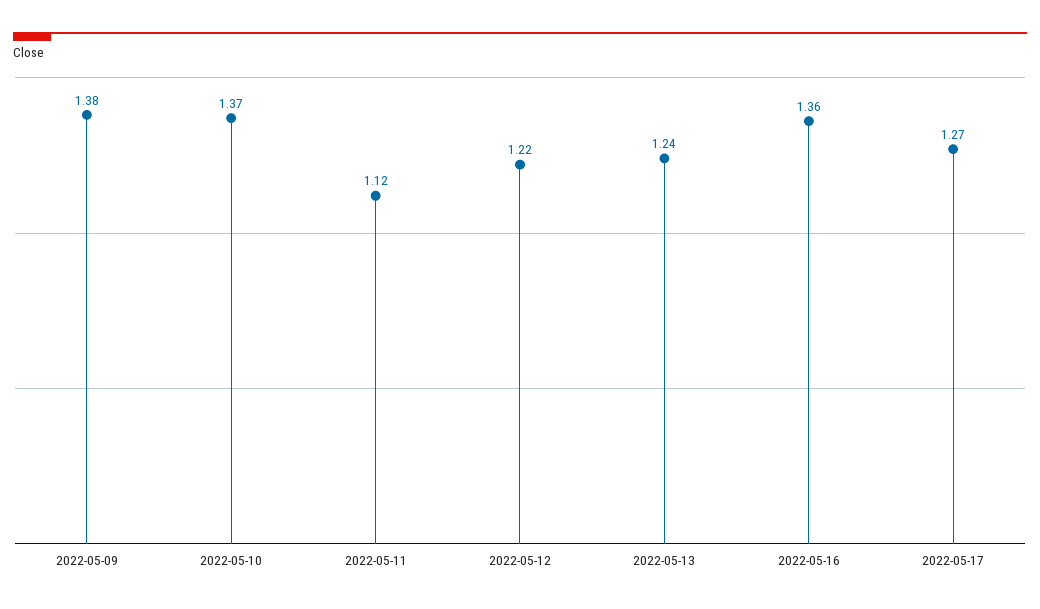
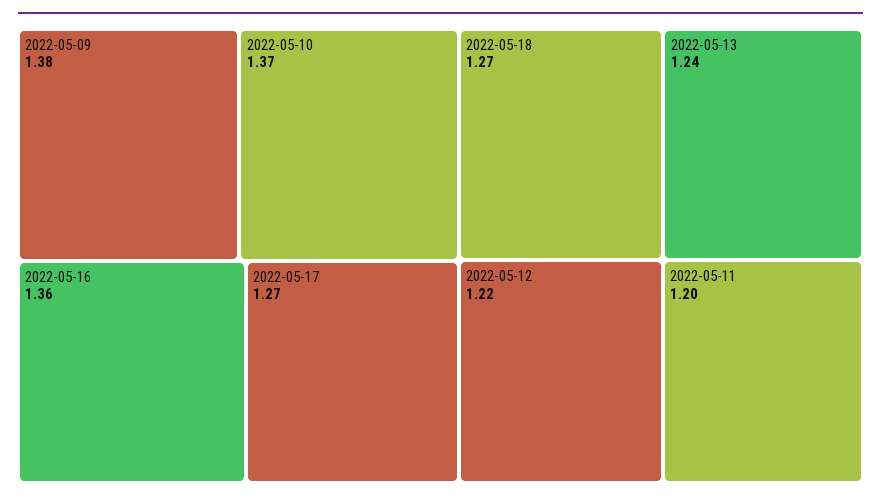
2022-05-11: 1.12 -> 1.2
2022-05-18: none -> 1.27

